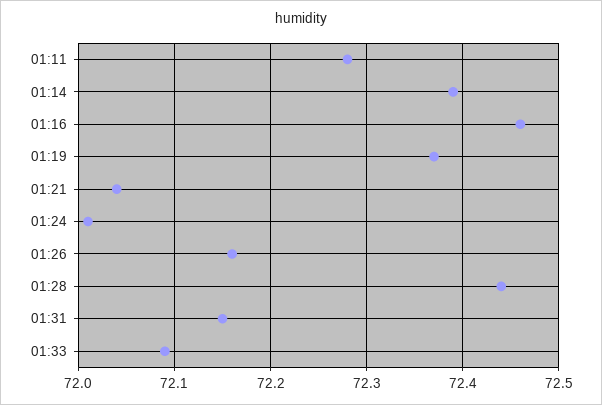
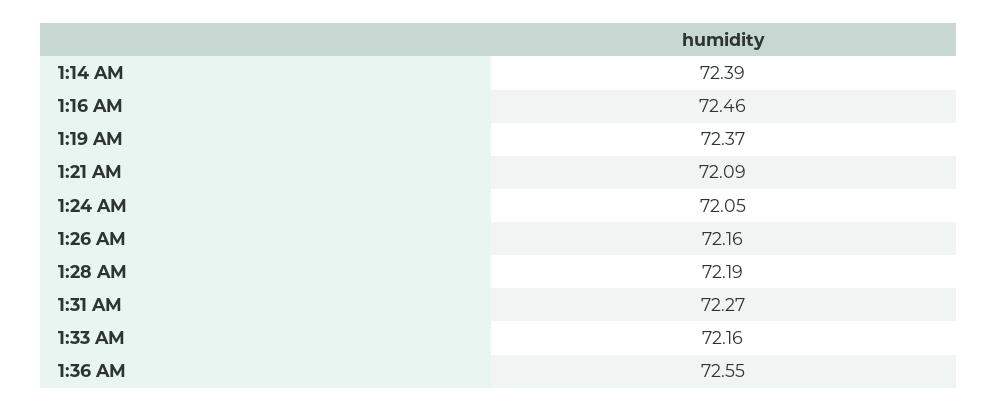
01:11: 72.28 -> none
01:21: 72.04 -> 72.09
01:24: 72.01 -> 72.05
01:28: 72.44 -> 72.19
01:31: 72.15 -> 72.27
01:33: 72.09 -> 72.16
1:36 AM: none -> 72.55

